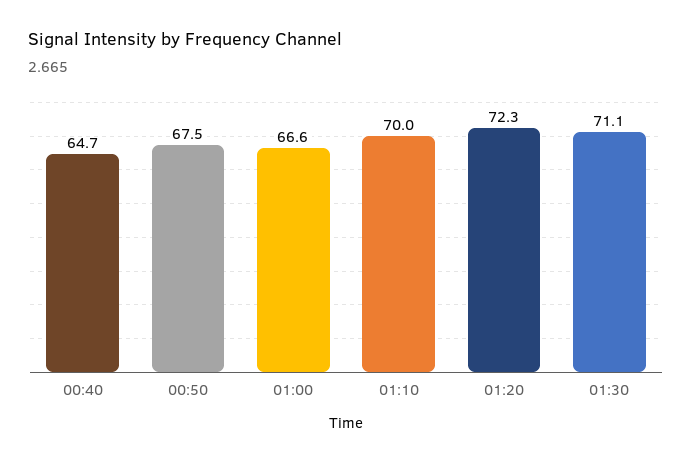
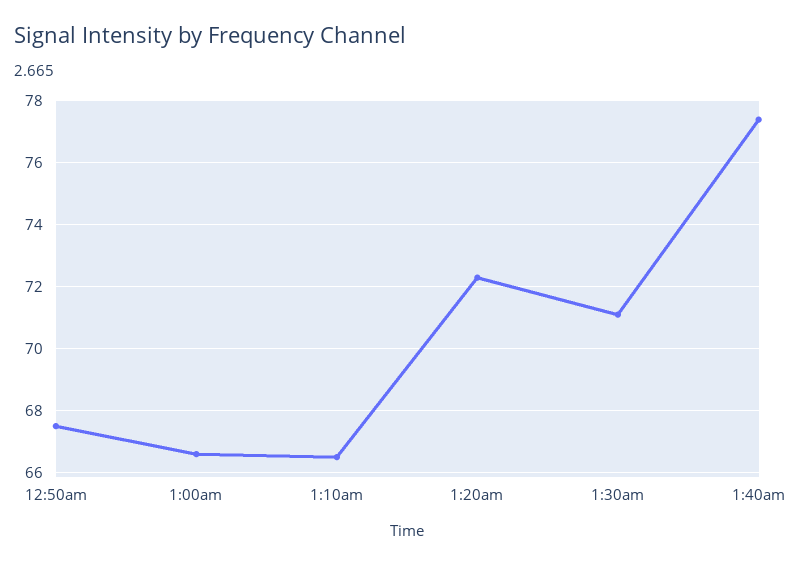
00:40: 64.7 -> none
01:10: 70 -> 66.5
1:40am: none -> 77.5

